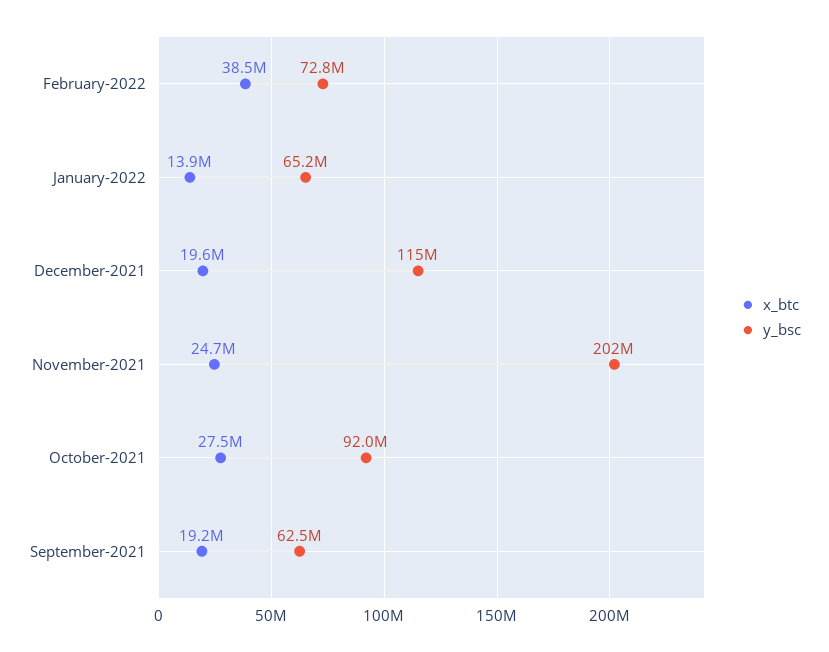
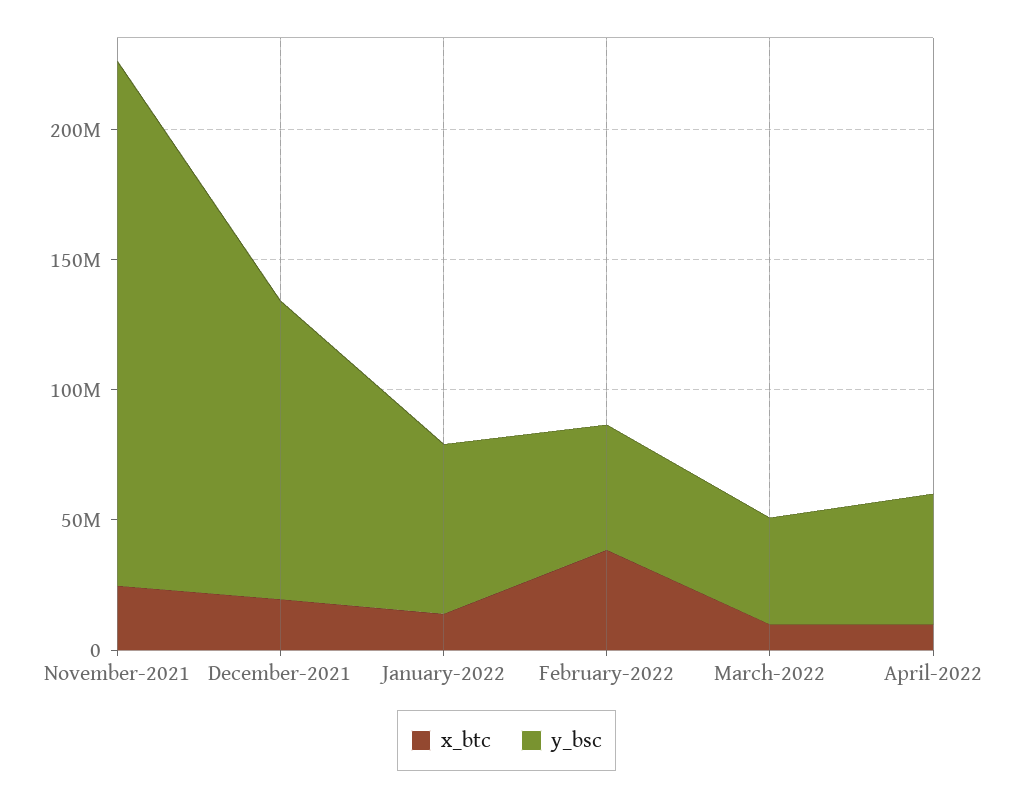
y_bsc, February-2022: 72800000 -> 50000000
x_btc, October-2021: 27500000 -> none
y_bsc, October-2021: 92000000 -> none
x_btc, September-2021: 19200000 -> none
y_bsc, September-2021: 62500000 -> none
x_btc, March-2022: none -> 10000000
y_bsc, March-2022: none -> 40000000
x_btc, April-2022: none -> 10000000
y_bsc, April-2022: none -> 50000000

